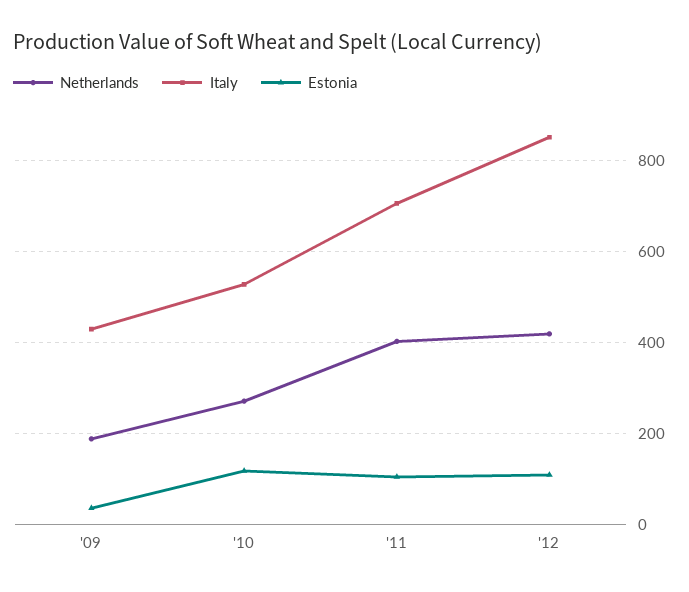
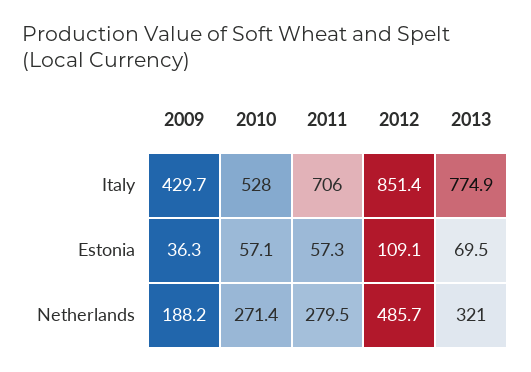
Estonia, '10: 120 -> 57.1
Netherlands, '11: 400 -> 279.5
Estonia, '11: 100 -> 57.3
Netherlands, '12: 420 -> 485.7
Italy, 2013: none -> 774.9
Estonia, 2013: none -> 69.5
Netherlands, 2013: none -> 321

